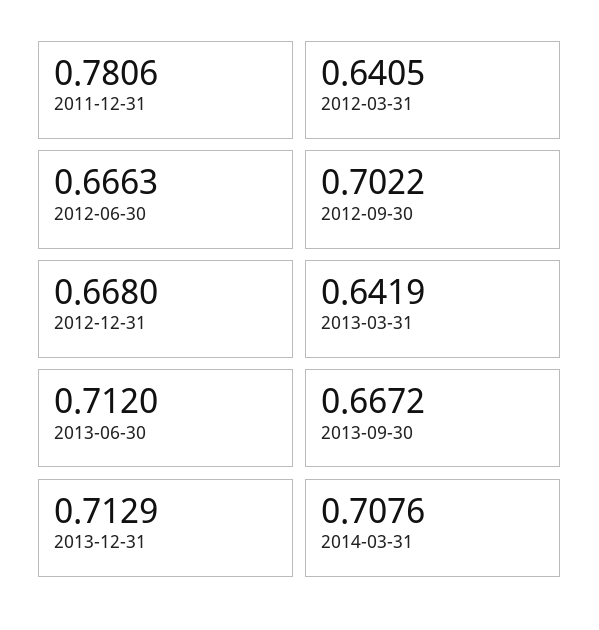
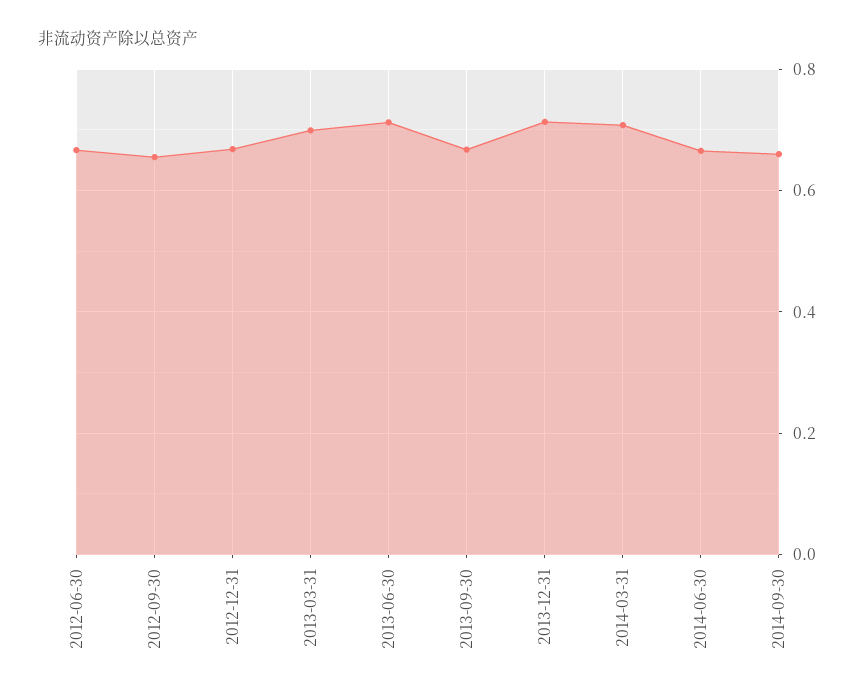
2011-12-31: 0.7806 -> none
2012-03-31: 0.6405 -> none
2012-09-30: 0.7022 -> 0.66
2013-03-31: 0.6419 -> 0.7
2014-06-30: none -> 0.66
2014-09-30: none -> 0.66

